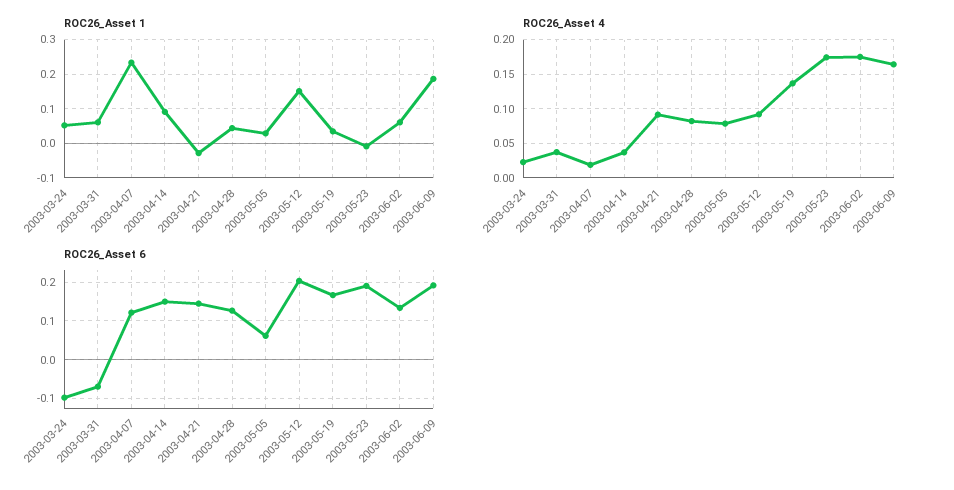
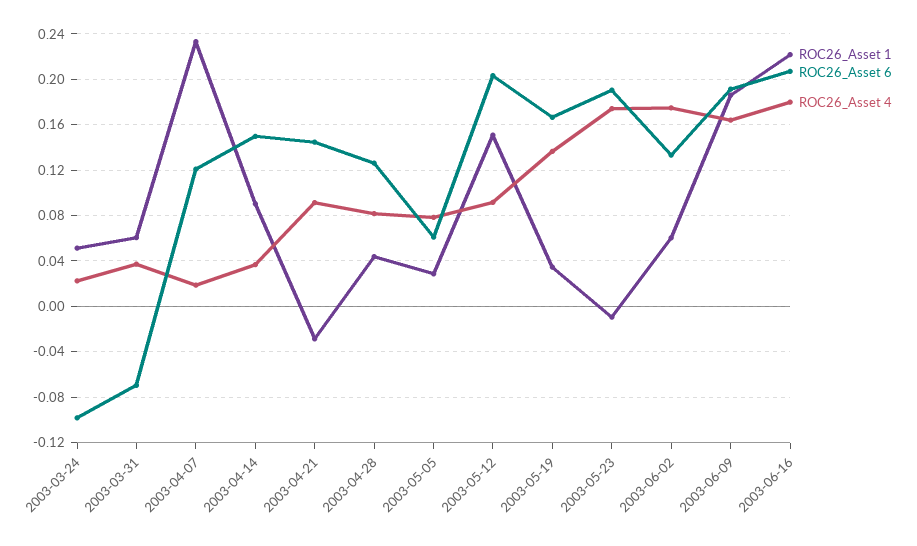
ROC26_Asset 1, 2003-06-16: none -> 0.22
ROC26_Asset 6, 2003-06-16: none -> 0.21
ROC26_Asset 4, 2003-06-16: none -> 0.18

